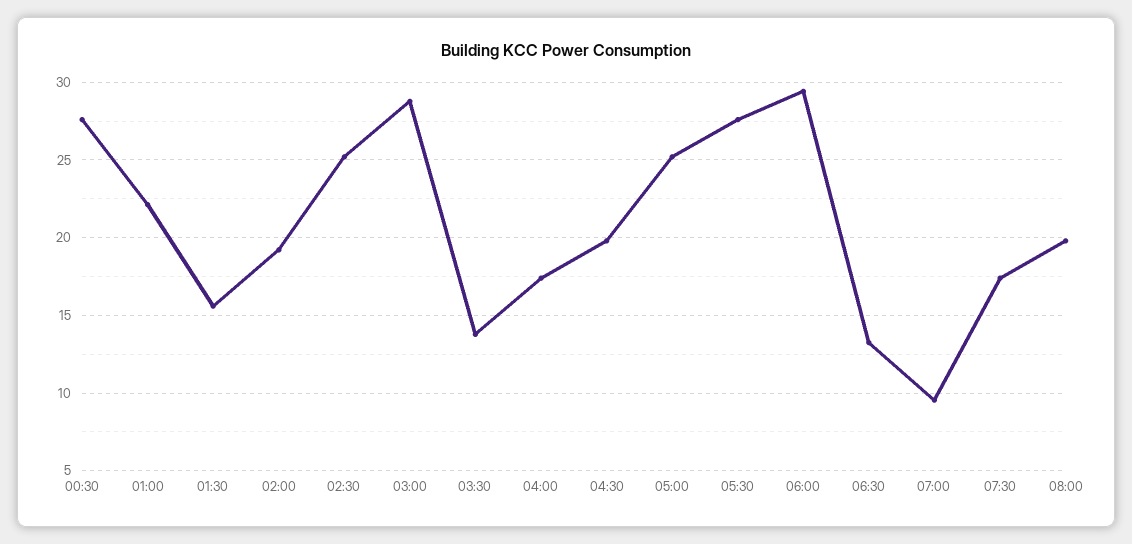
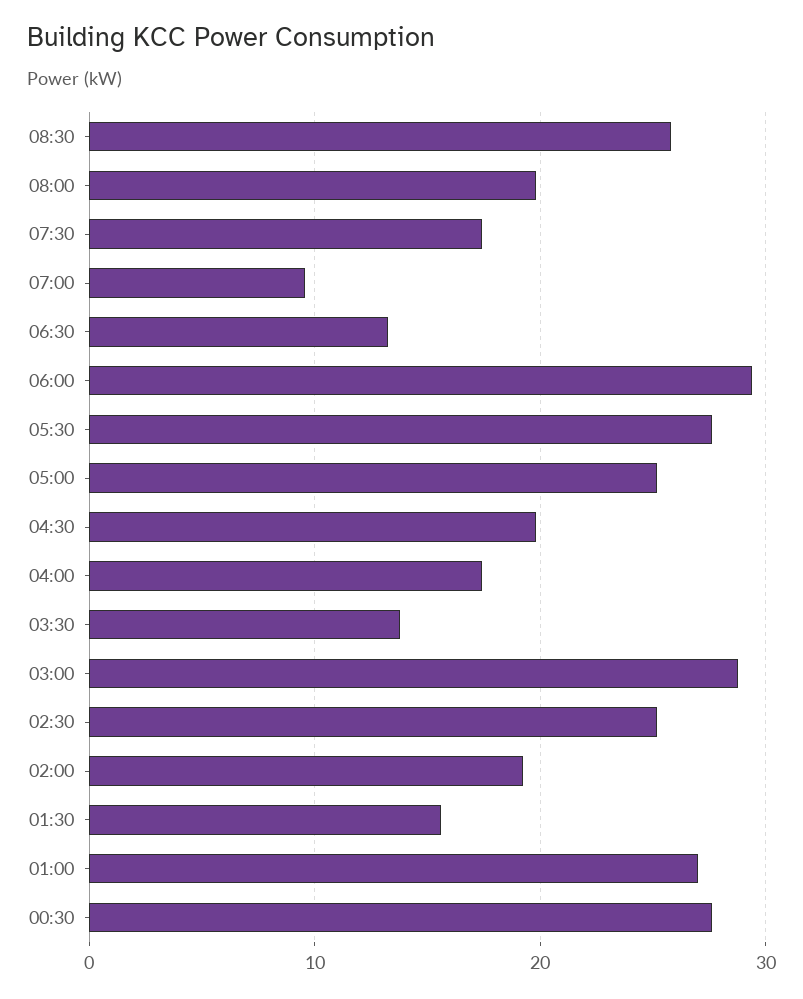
01:00: 22 -> 27
08:30: none -> 26

